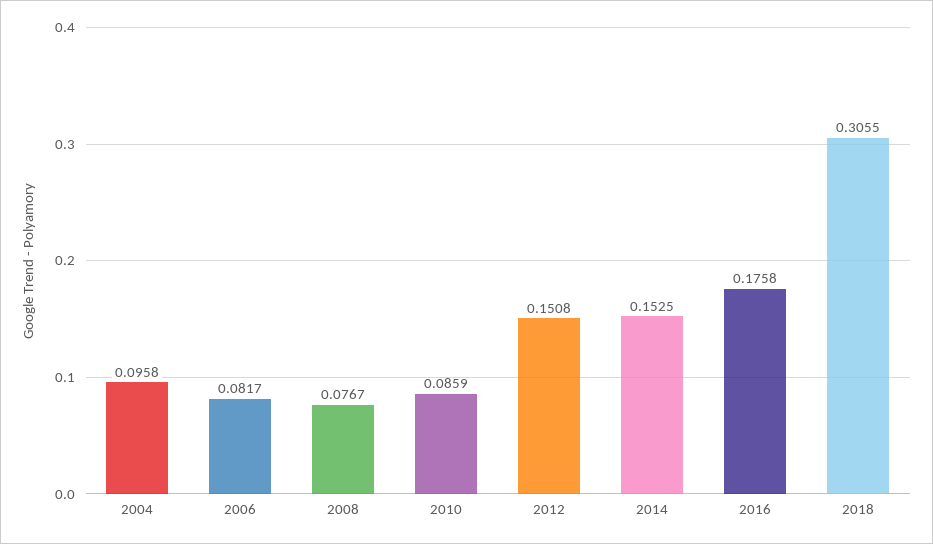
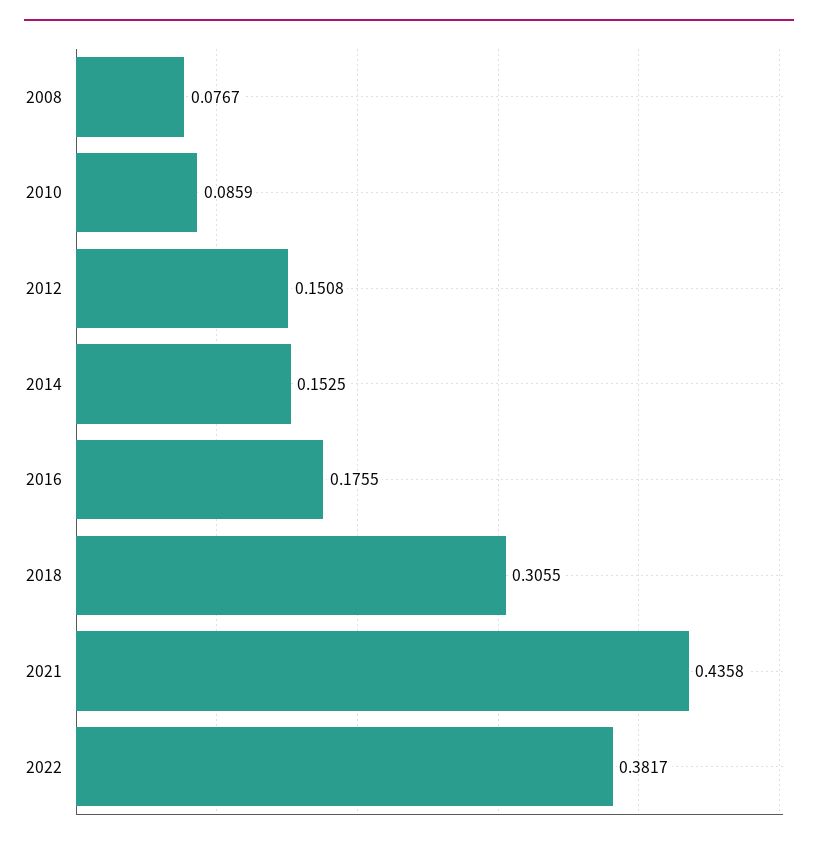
2004: 0.0958 -> none
2006: 0.0817 -> none
2016: 0.1758 -> 0.1755
2021: none -> 0.4358
2022: none -> 0.3817

